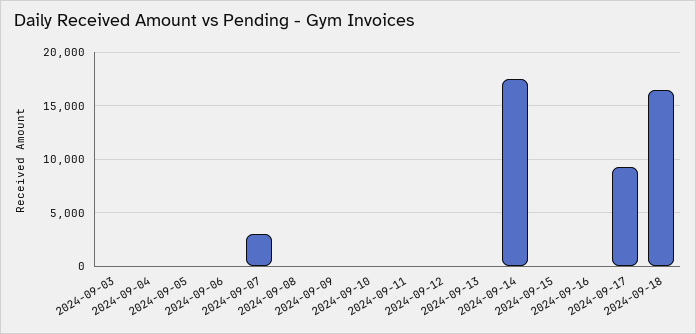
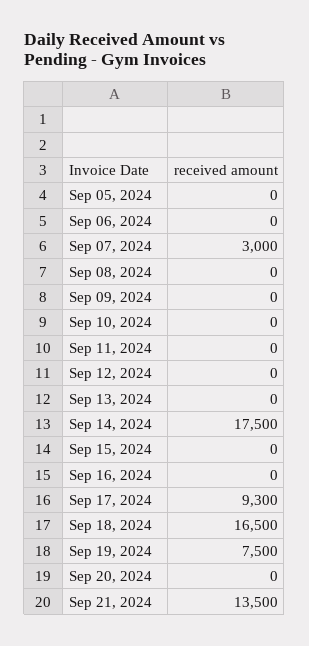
2024-09-03: 0 -> none
2024-09-04: 0 -> none
Sep 19, 2024: none -> 7500
Sep 20, 2024: none -> 0
Sep 21, 2024: none -> 13500

